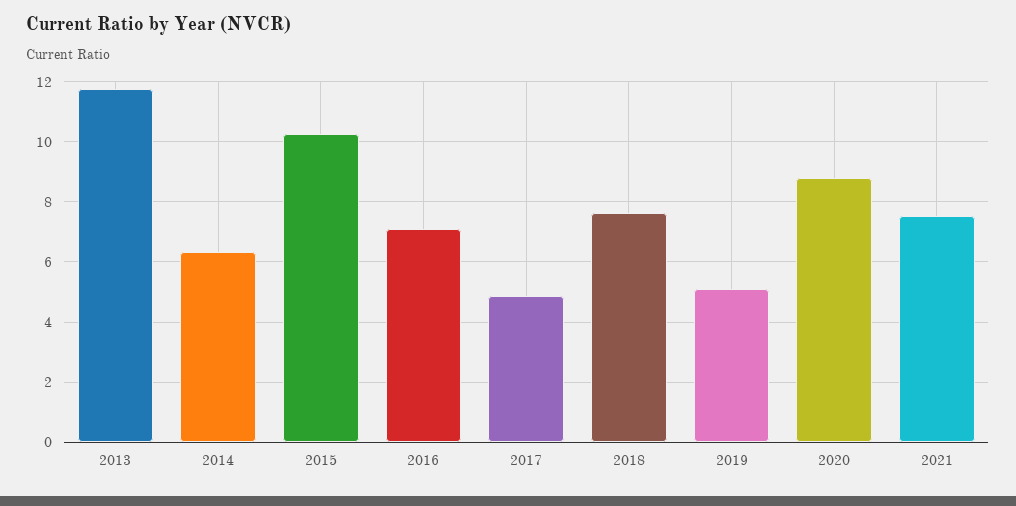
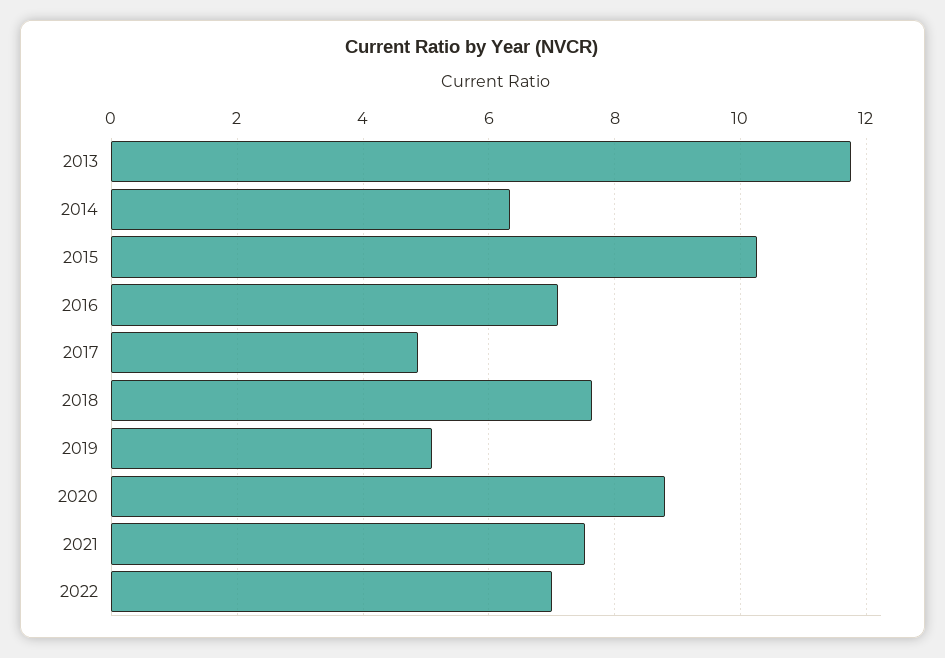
2022: none -> 7

